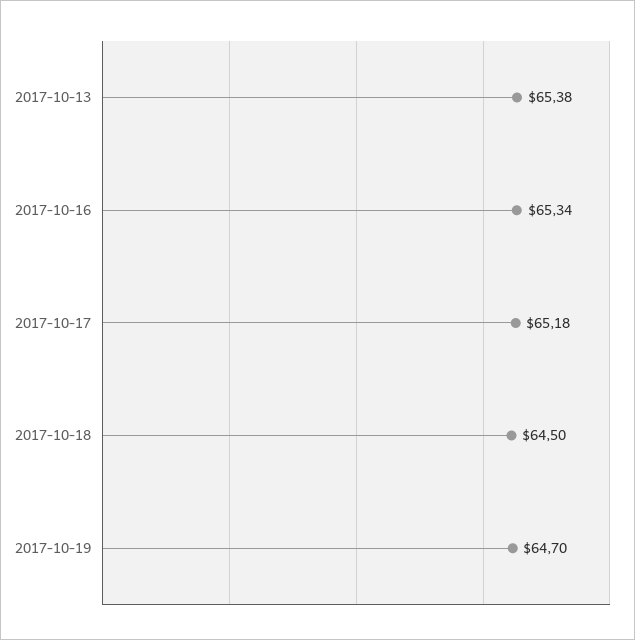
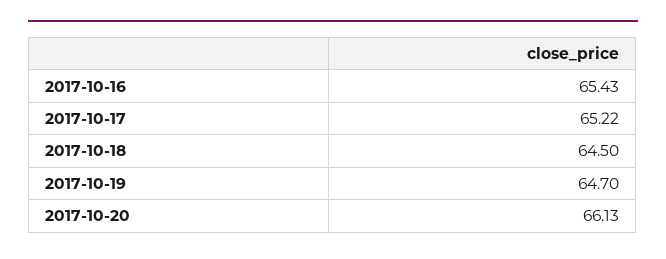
2017-10-13: 65.38 -> none
2017-10-16: 65.34 -> 65.43
2017-10-17: 65.18 -> 65.22
2017-10-20: none -> 66.13

